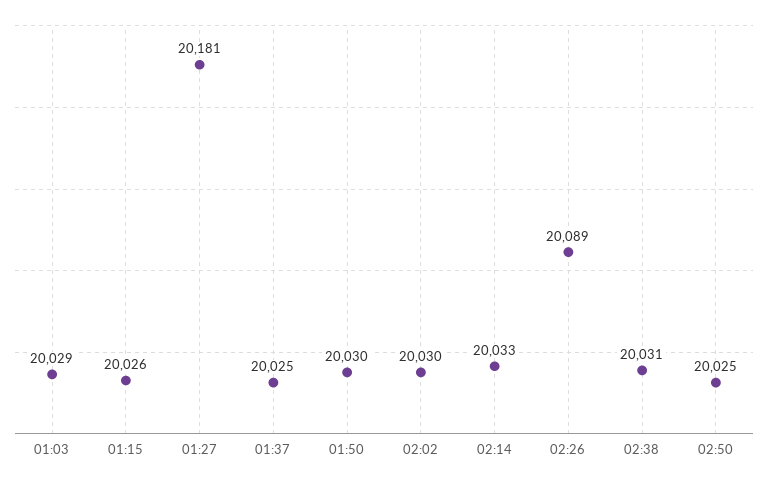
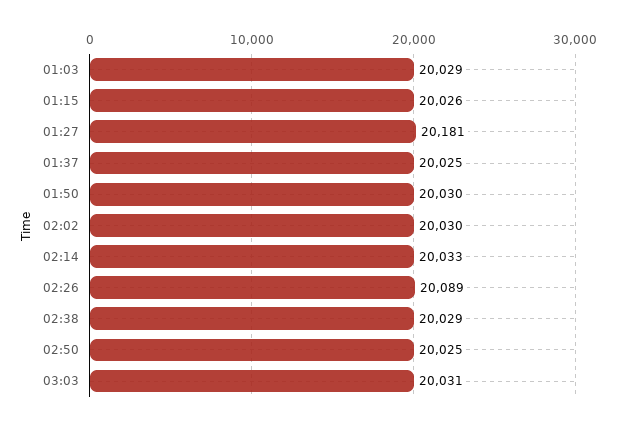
02:38: 20031 -> 20029
03:03: none -> 20031

